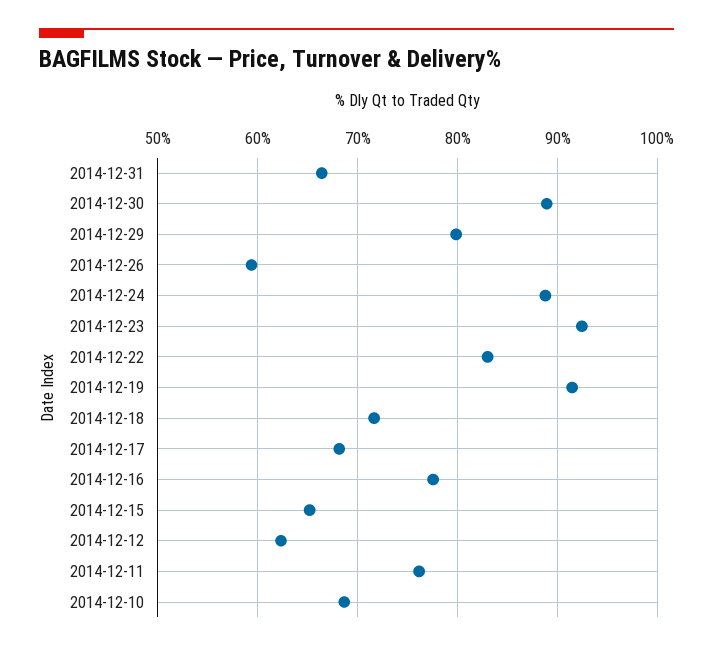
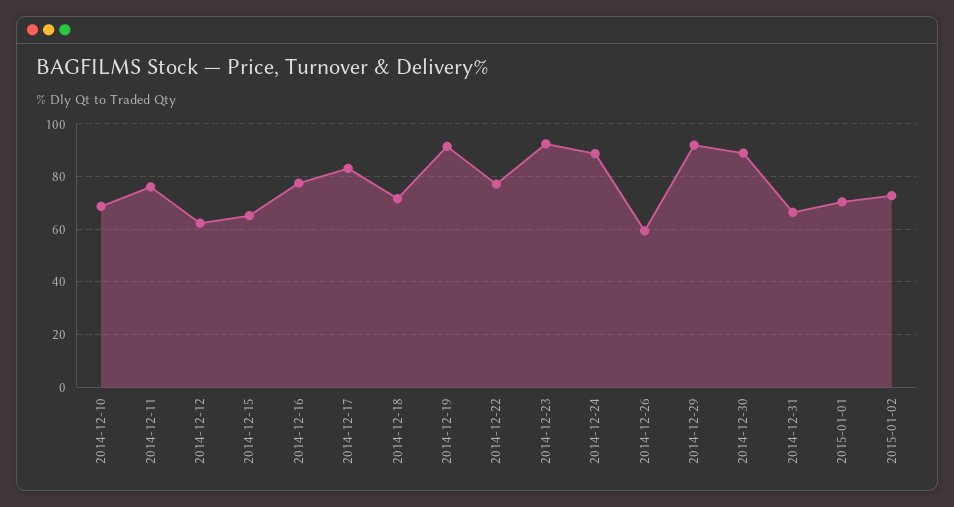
2014-12-29: 80 -> 92.5
2014-12-22: 83 -> 77.5
2014-12-17: 68 -> 82.5
2015-01-01: none -> 70
2015-01-02: none -> 72.5

